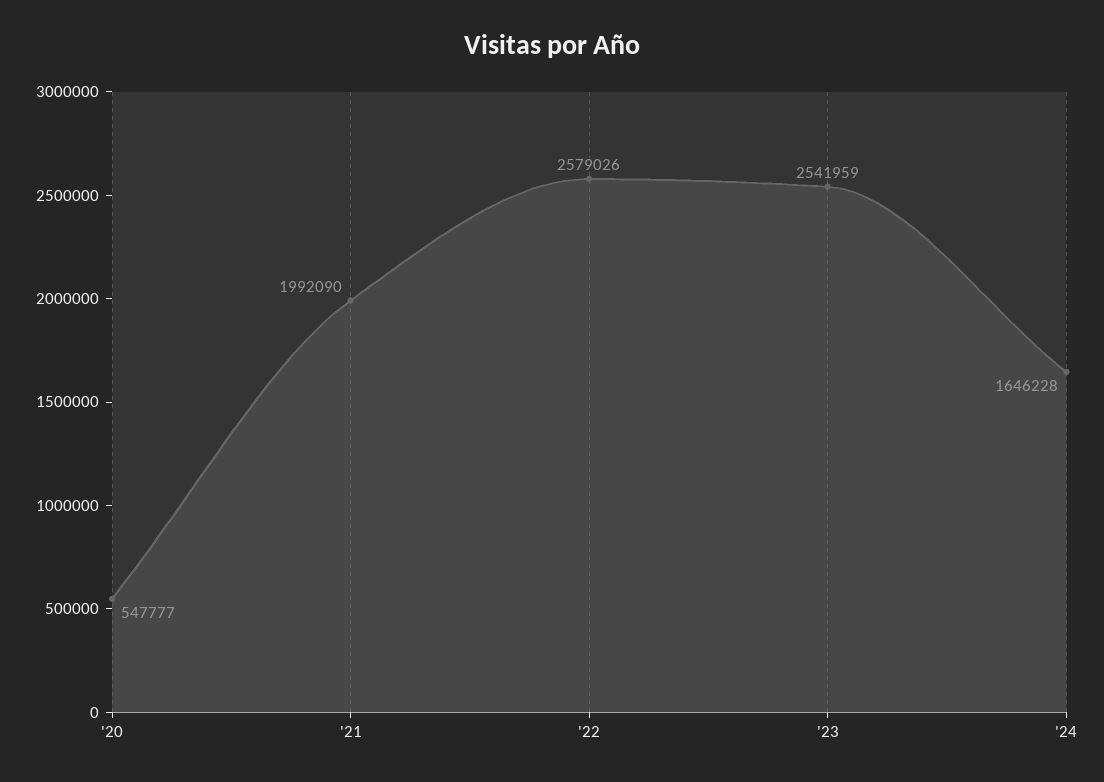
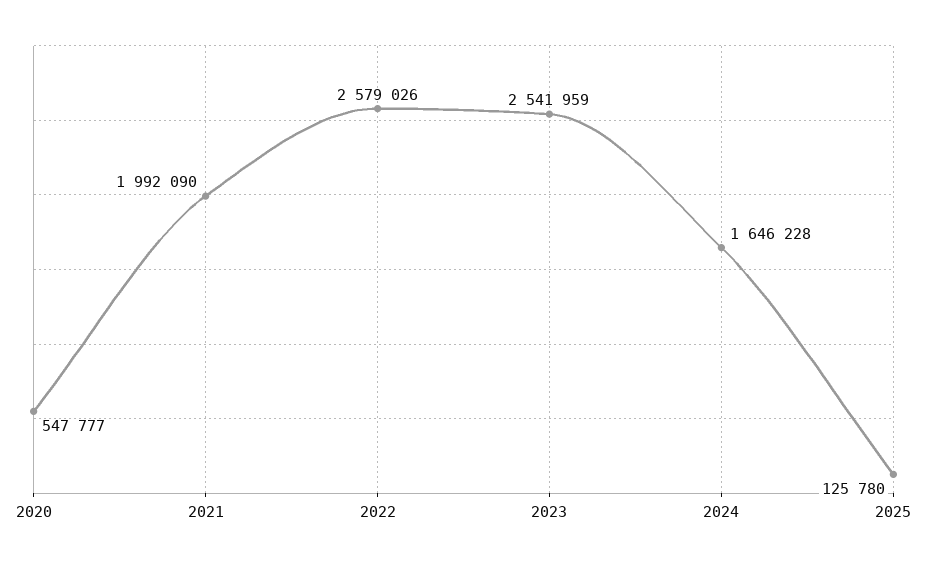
2025: none -> 125780

